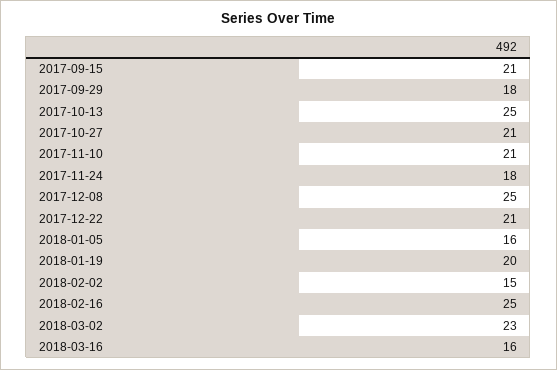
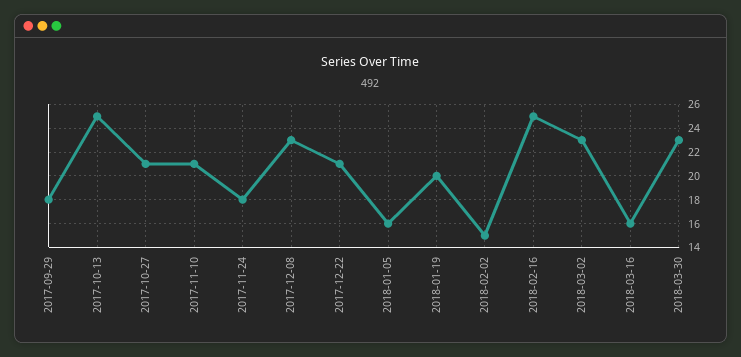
2017-09-15: 21 -> none
2017-12-08: 25 -> 23
2018-03-30: none -> 23

